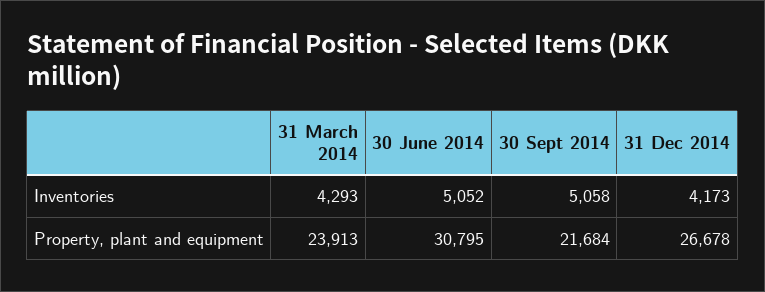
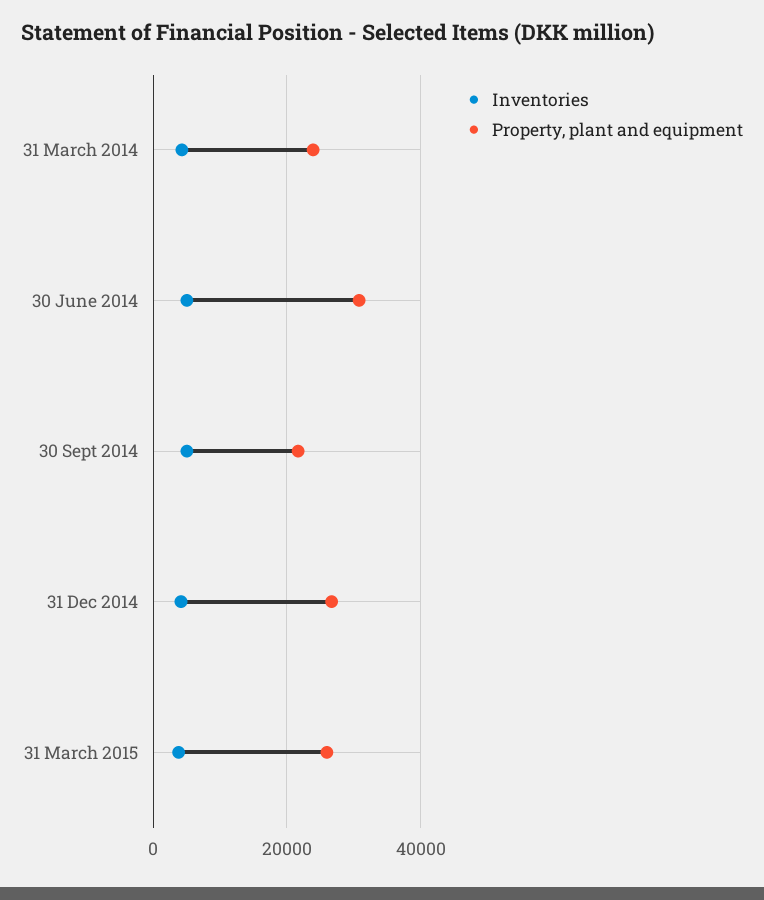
Inventories, 31 March 2015: none -> 4000
Property, plant and equipment, 31 March 2015: none -> 26000

